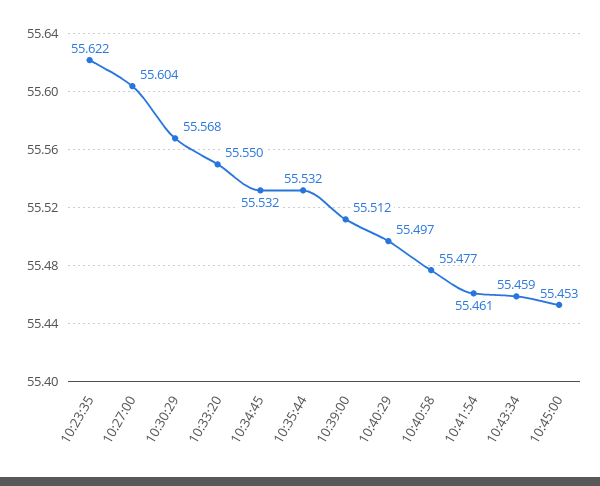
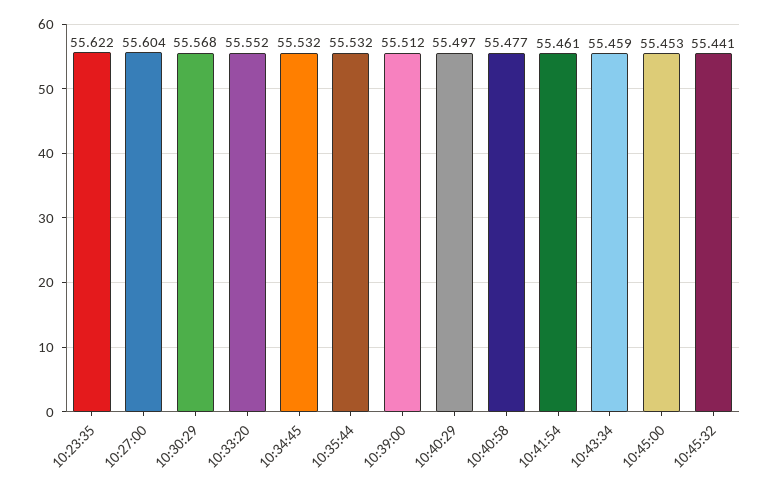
10:33:20: 55.55 -> 55.552
10:45:32: none -> 55.441

